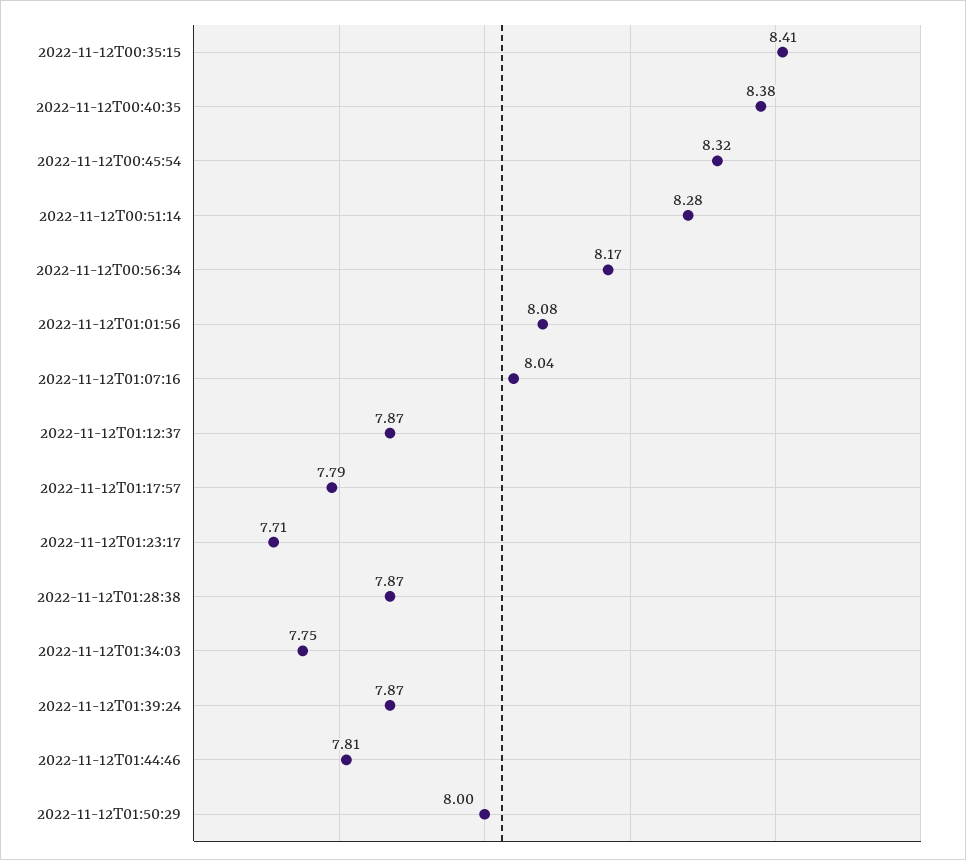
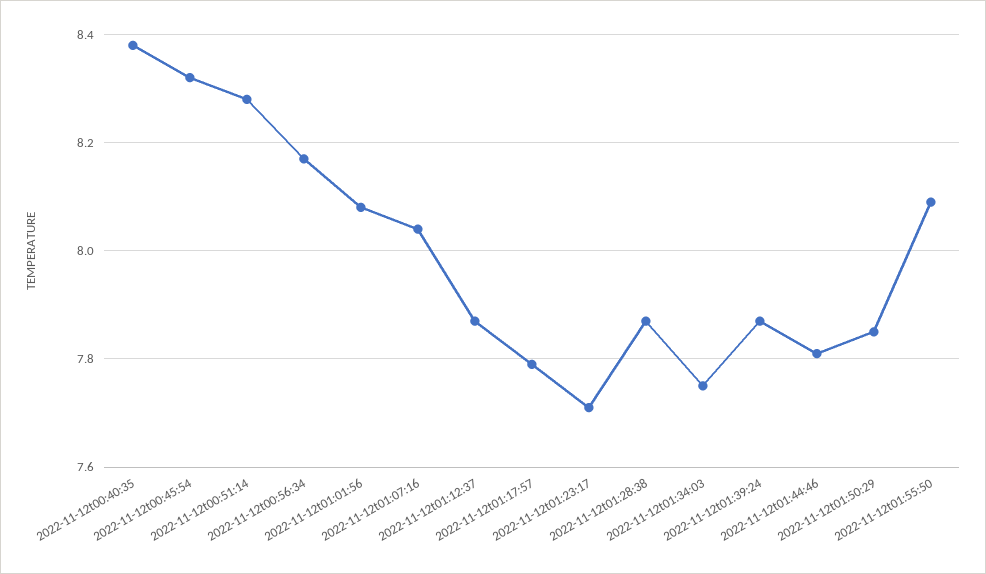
2022-11-12T00:35:15: 8.41 -> none
2022-11-12T01:50:29: 8 -> 7.85
2022-11-12t01:55:50: none -> 8.1

